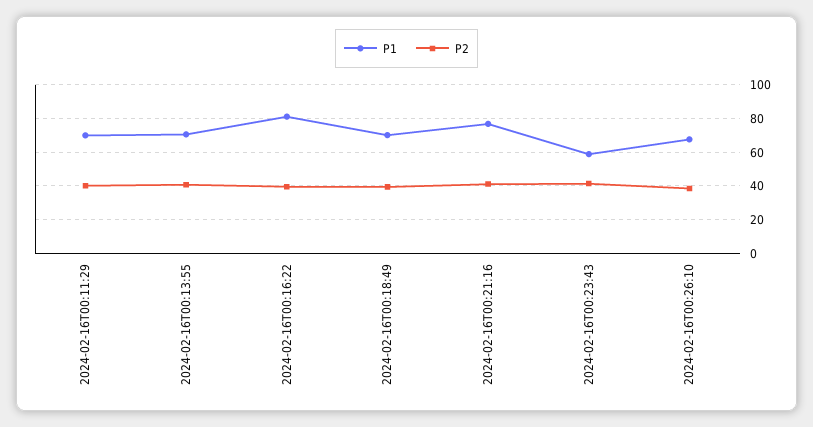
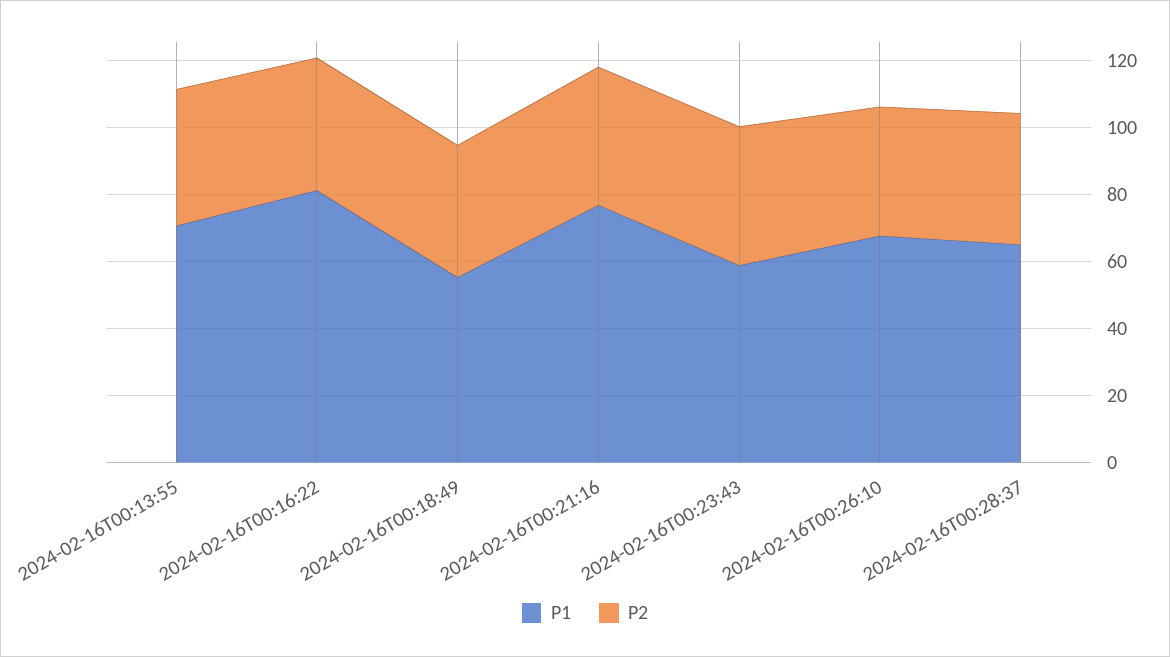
P1, 2024-02-16T00:11:29: 70 -> none
P2, 2024-02-16T00:11:29: 40 -> none
P1, 2024-02-16T00:18:49: 70 -> 55
P1, 2024-02-16T00:28:37: none -> 65
P2, 2024-02-16T00:28:37: none -> 40

